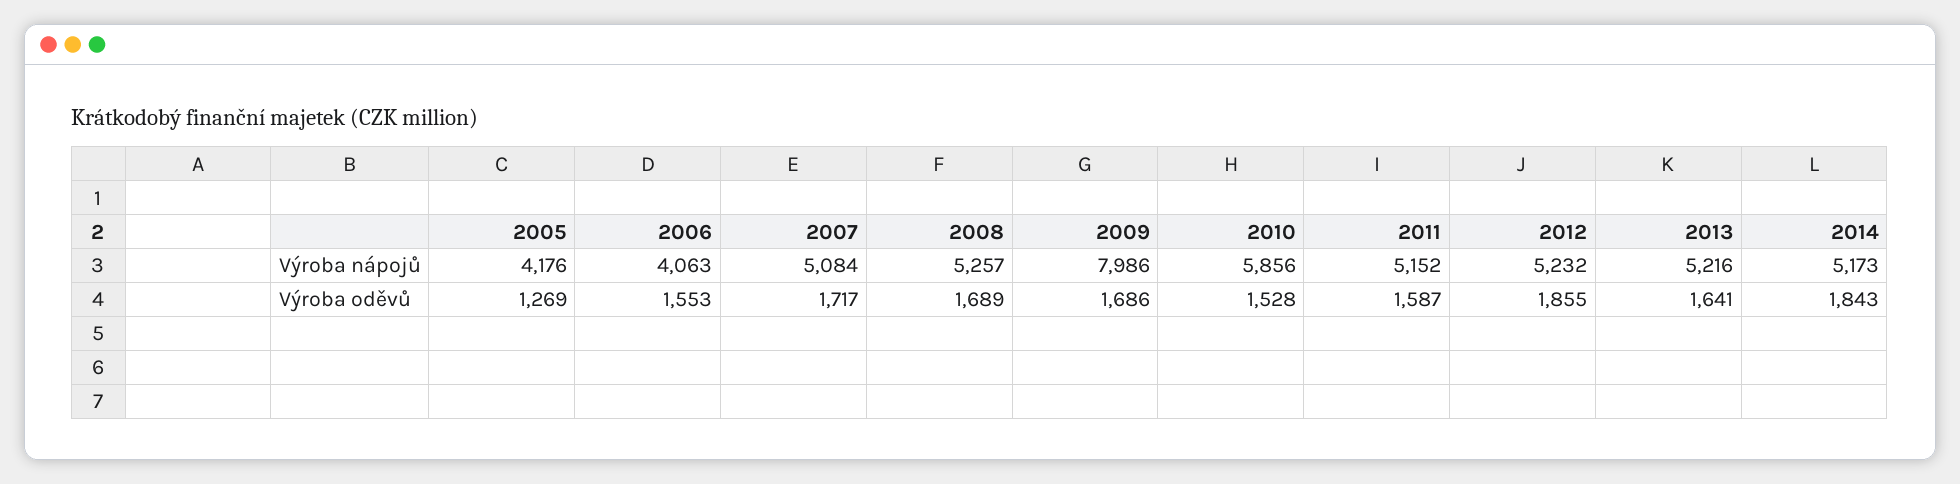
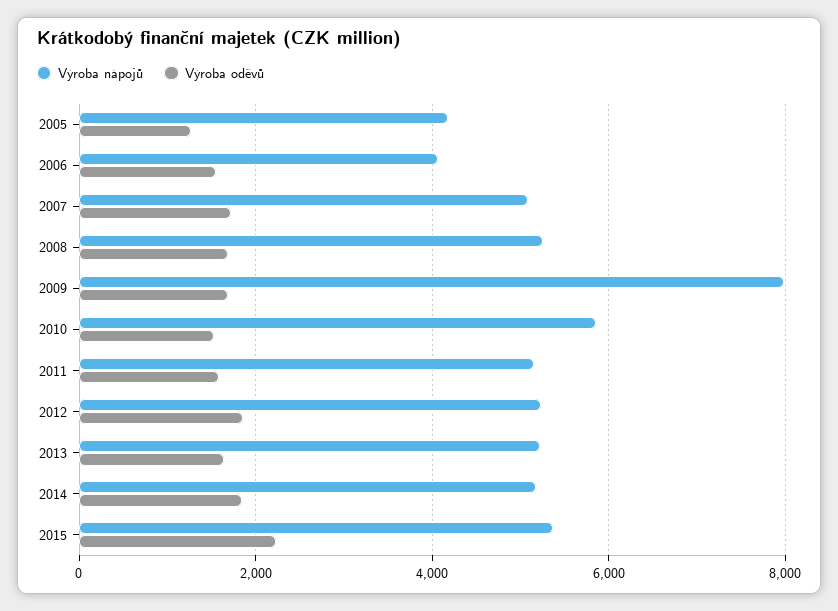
Výroba nápojů, 2015: none -> 5400
Výroba oděvů, 2015: none -> 2200

